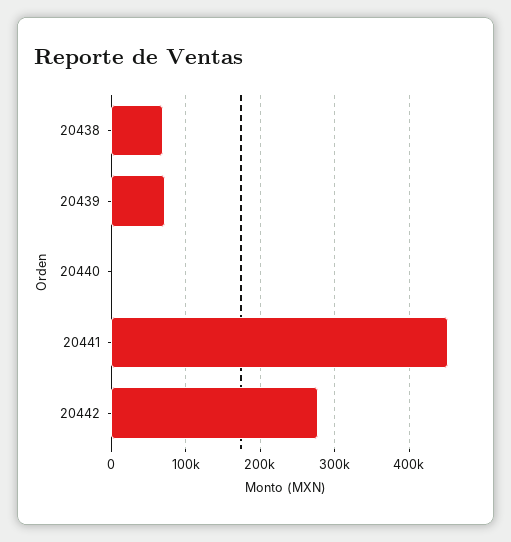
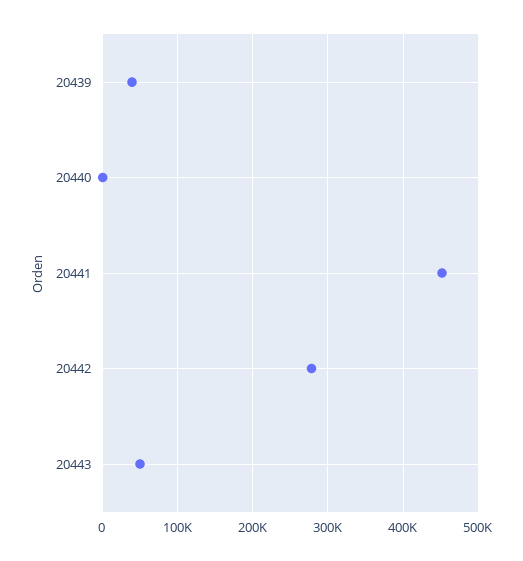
20438: 70000 -> none
20439: 70000 -> 40000
20443: none -> 50000

